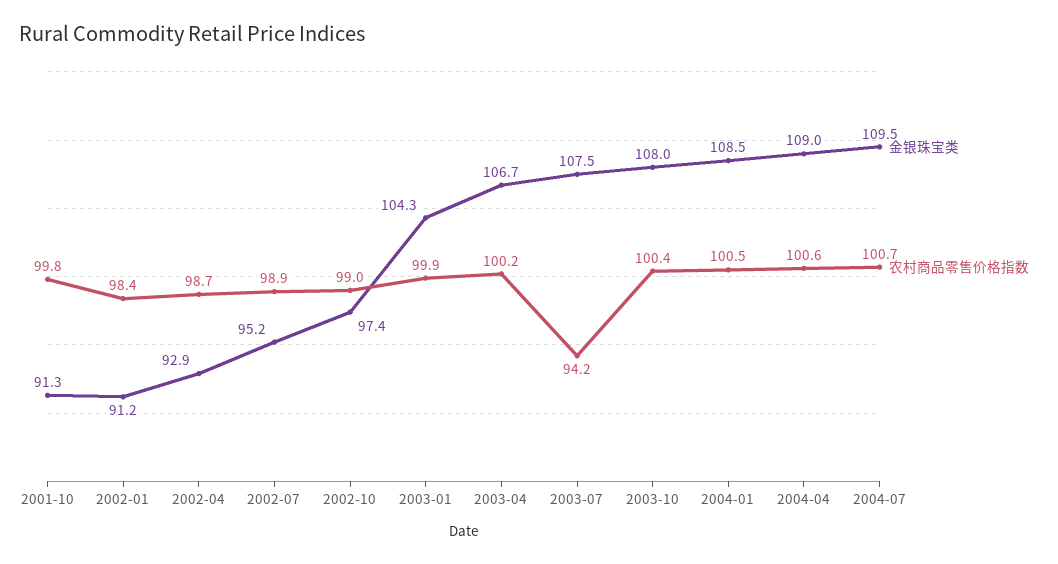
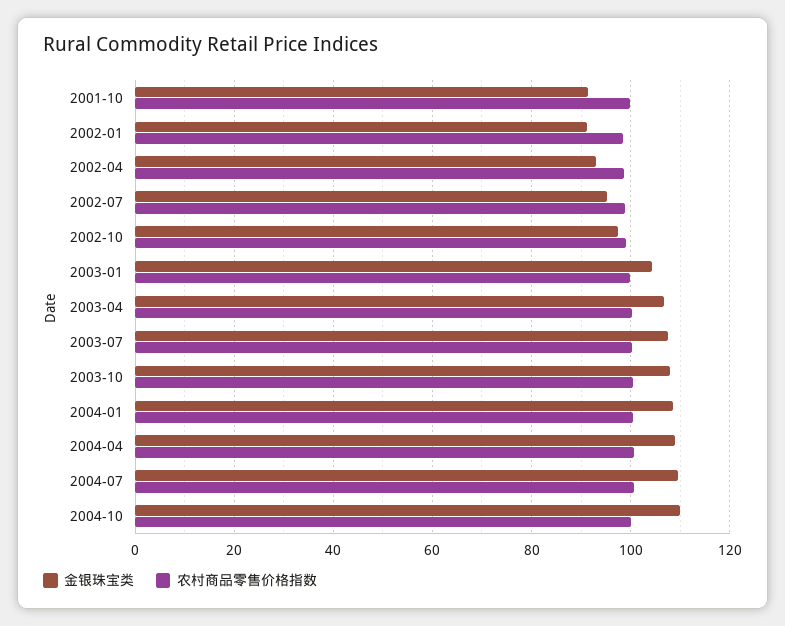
农村商品零售价格指数, 2003-07: 94.2 -> 100
金银珠宝类, 2004-10: none -> 110
农村商品零售价格指数, 2004-10: none -> 100

